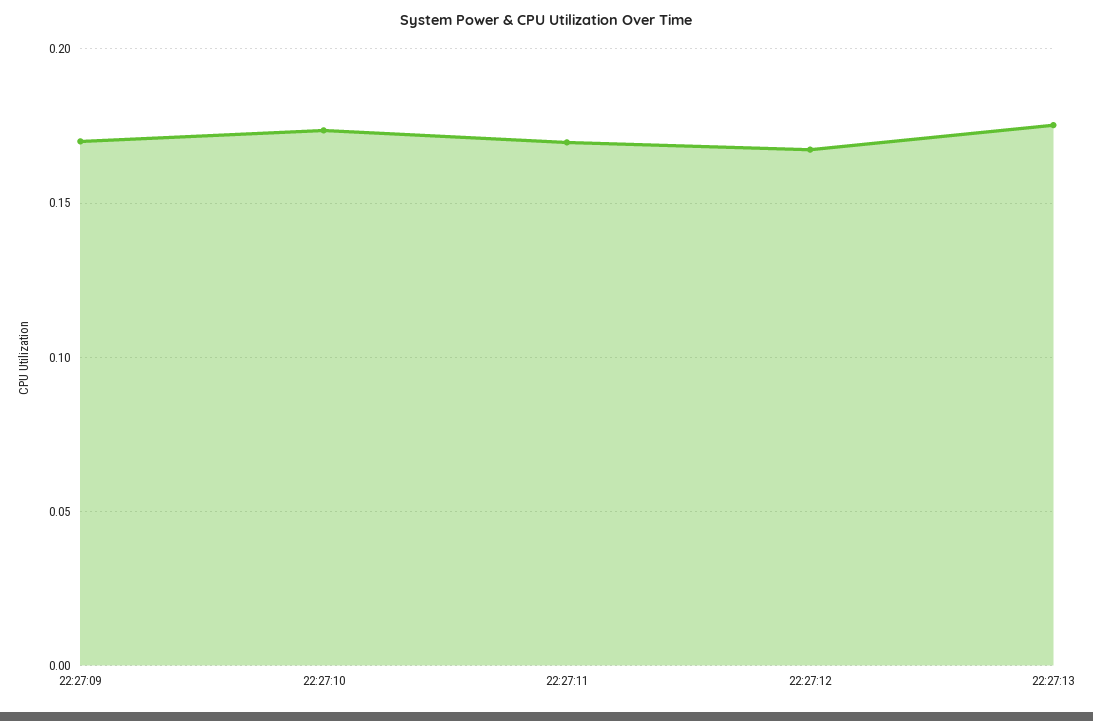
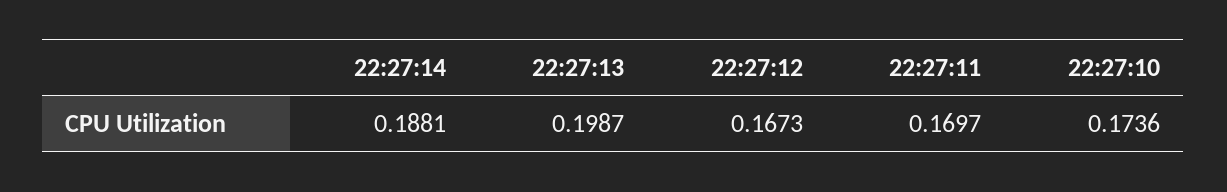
22:27:09: 0.17 -> none
22:27:13: 0.175 -> 0.1987
22:27:14: none -> 0.1881

